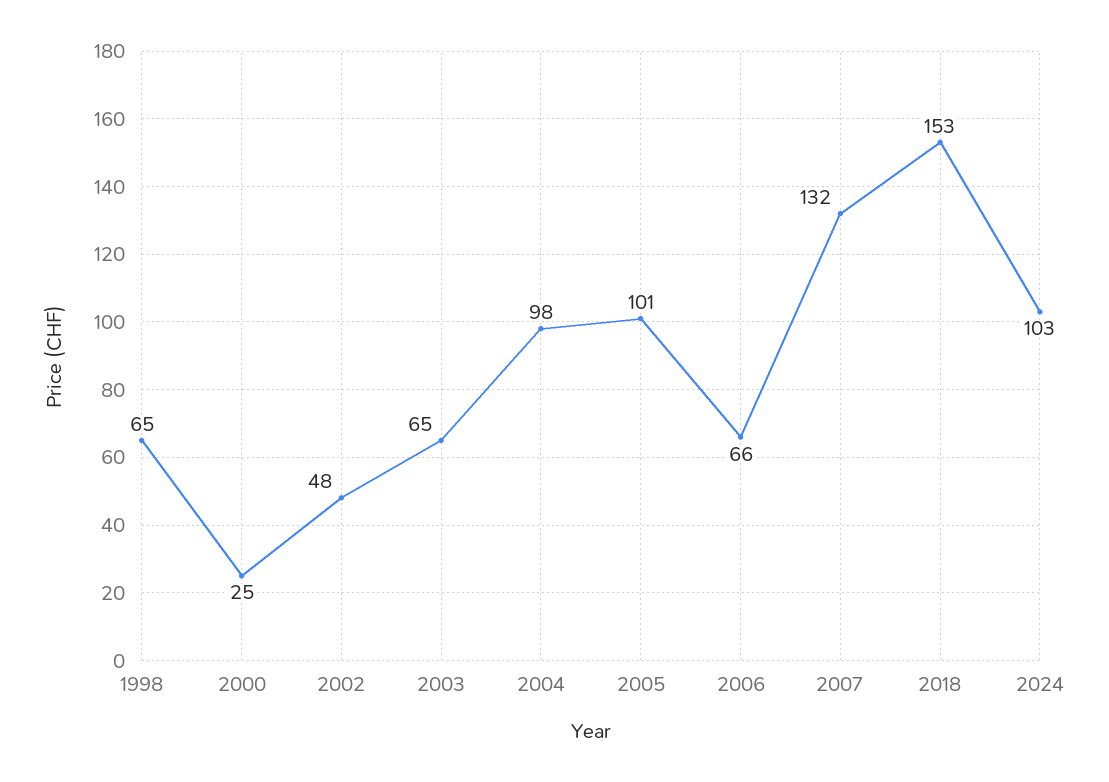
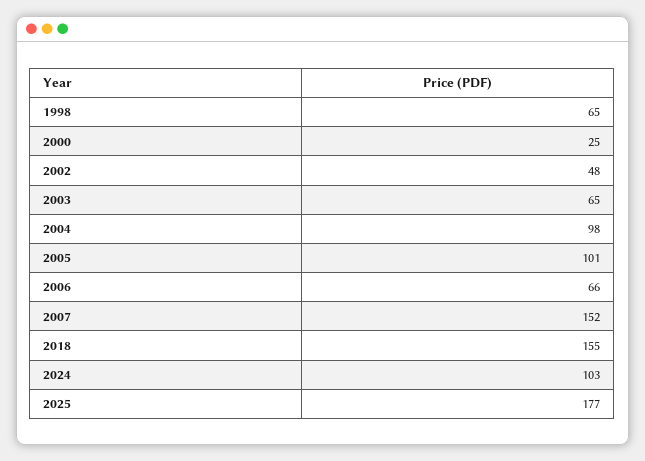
2007: 132 -> 152
2018: 153 -> 155
2025: none -> 177

